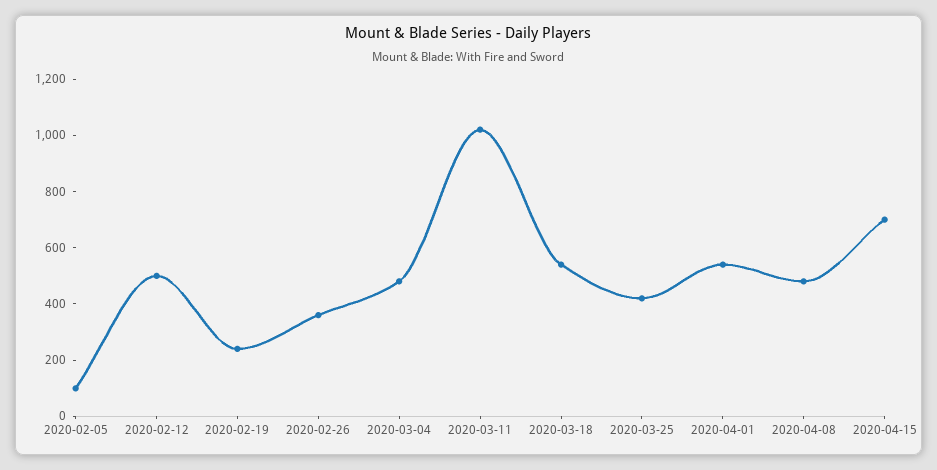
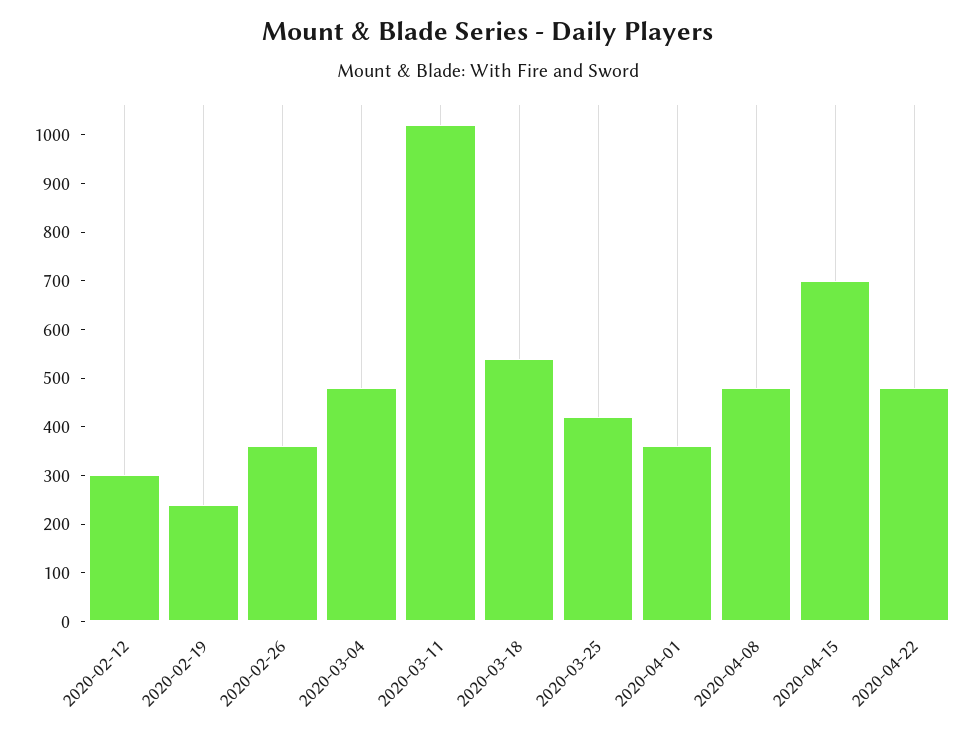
2020-02-05: 100 -> none
2020-02-12: 500 -> 300
2020-04-01: 550 -> 360
2020-04-22: none -> 480

